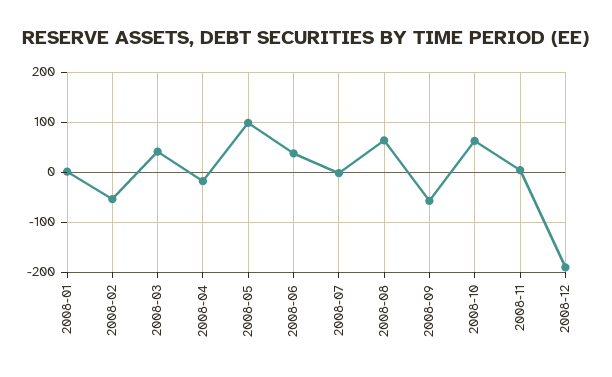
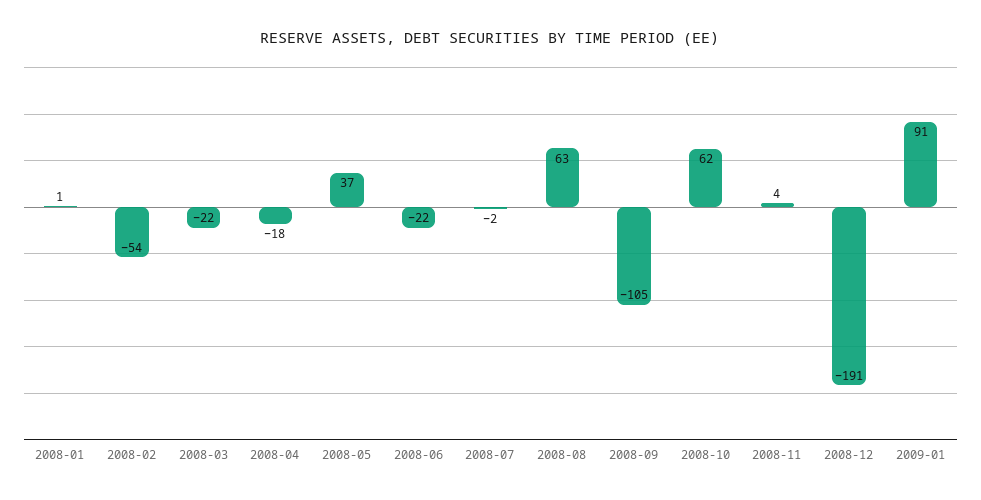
2008-03: 40 -> -22
2008-05: 100 -> 37
2008-06: 40 -> -22
2008-09: -60 -> -105
2009-01: none -> 91

